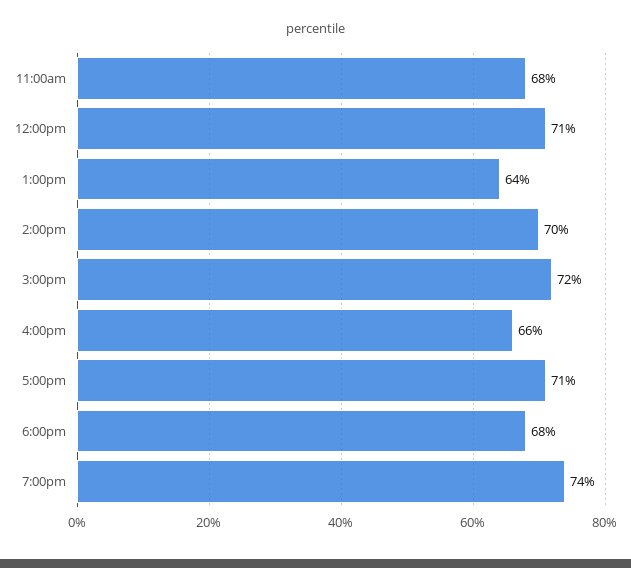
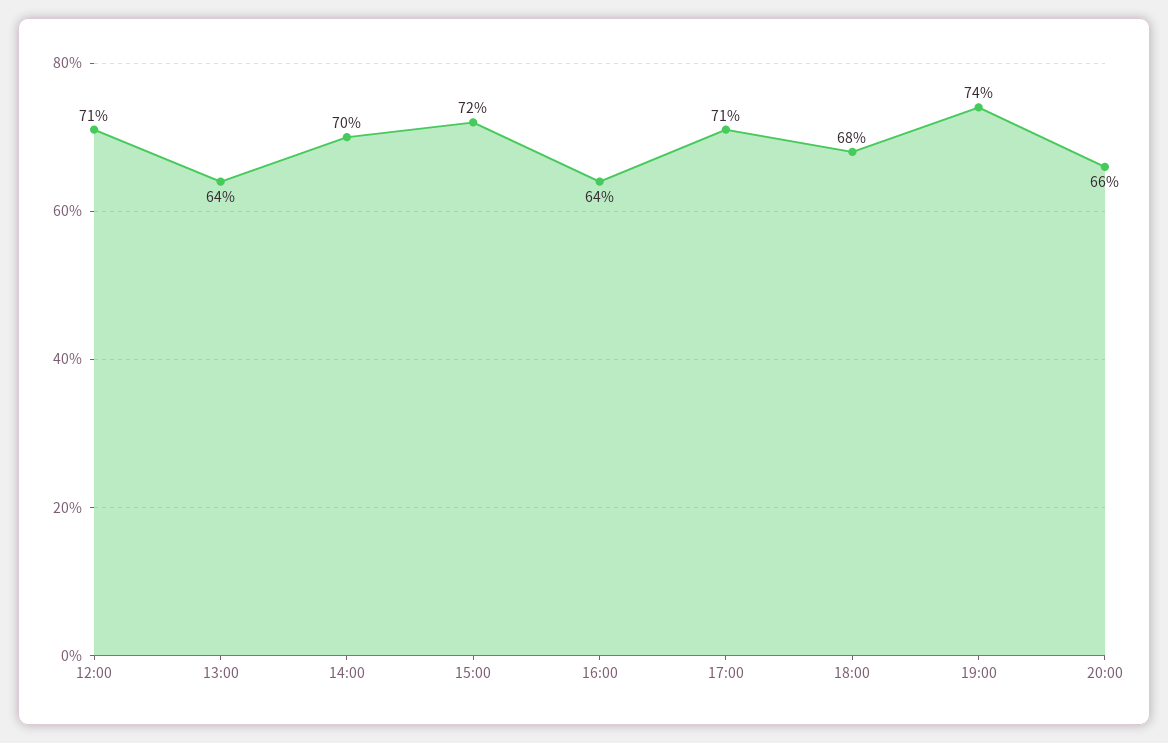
11:00am: 68 -> none
4:00pm: 66 -> 64
20:00: none -> 66

